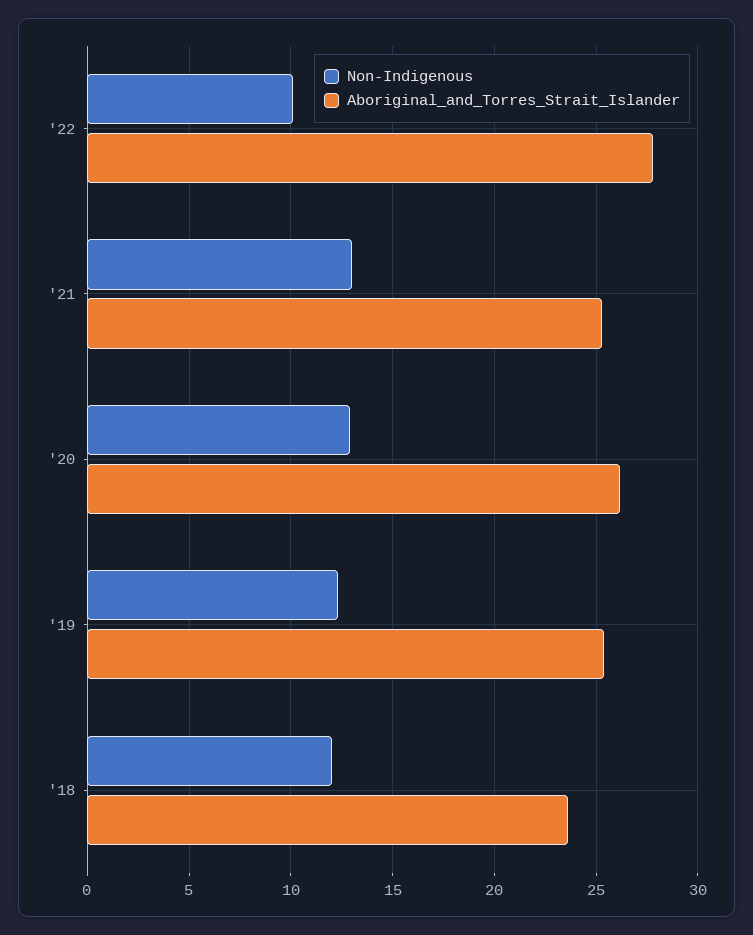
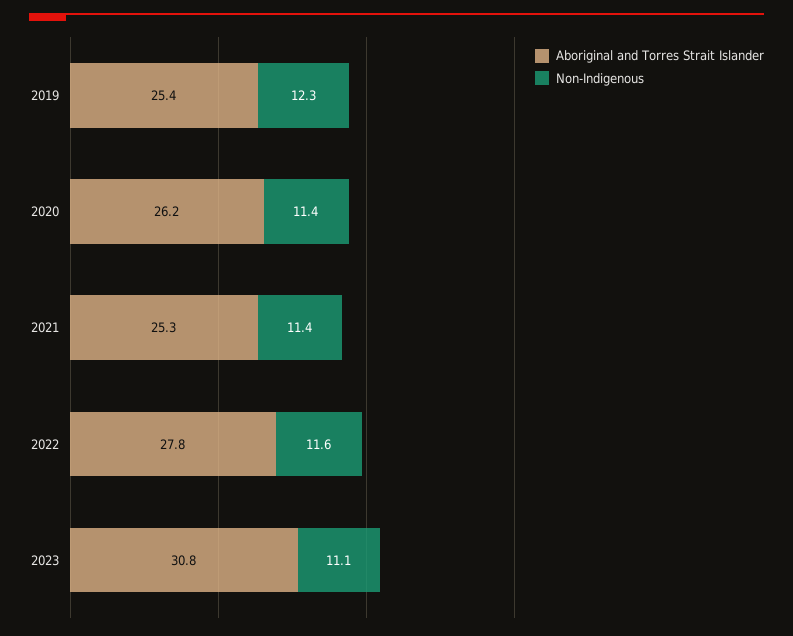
Non-Indigenous, '22: 10 -> 11.6
Non-Indigenous, '21: 13 -> 11.4
Non-Indigenous, '20: 13 -> 11.4
Non-Indigenous, '18: 12 -> none
Aboriginal_and_Torres_Strait_Islander, '18: 23.5 -> none
Aboriginal_and_Torres_Strait_Islander, 2023: none -> 30.8
Non-Indigenous, 2023: none -> 11.1

